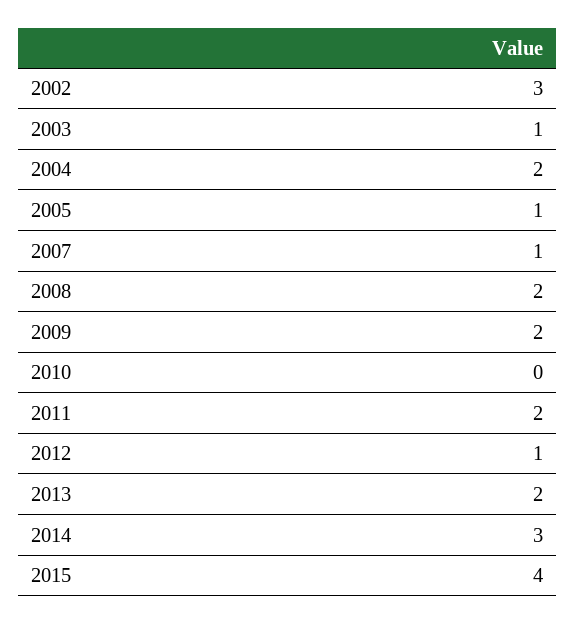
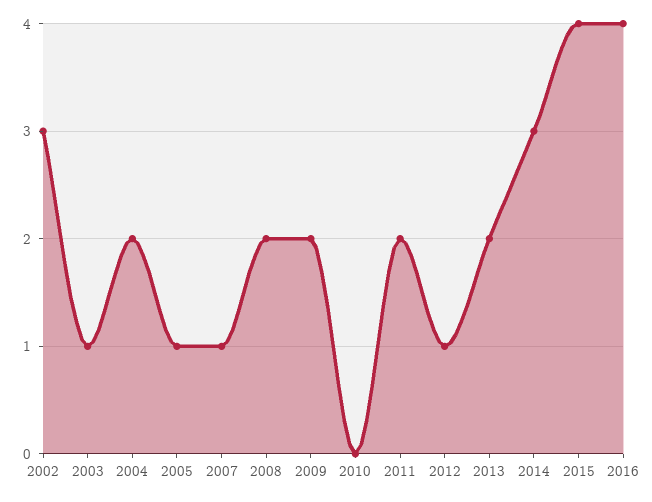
2016: none -> 4

